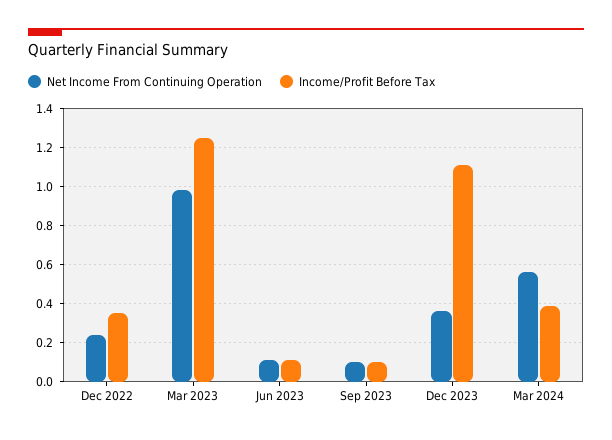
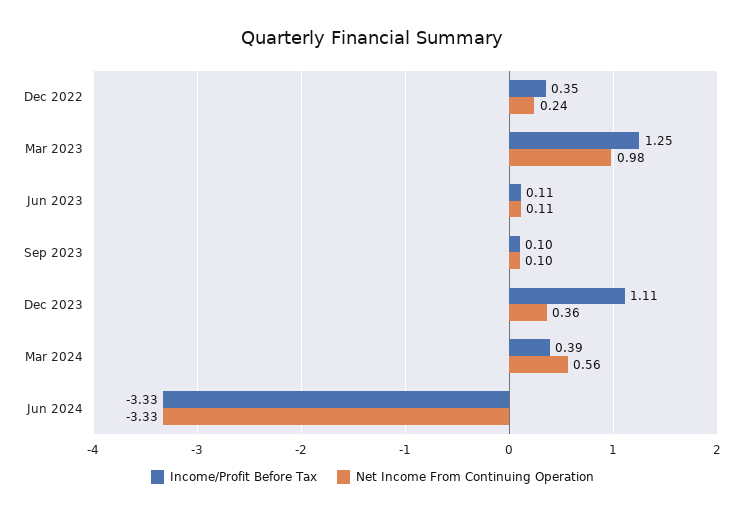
Income/Profit Before Tax, Jun 2024: none -> -3.33
Net Income From Continuing Operation, Jun 2024: none -> -3.33

